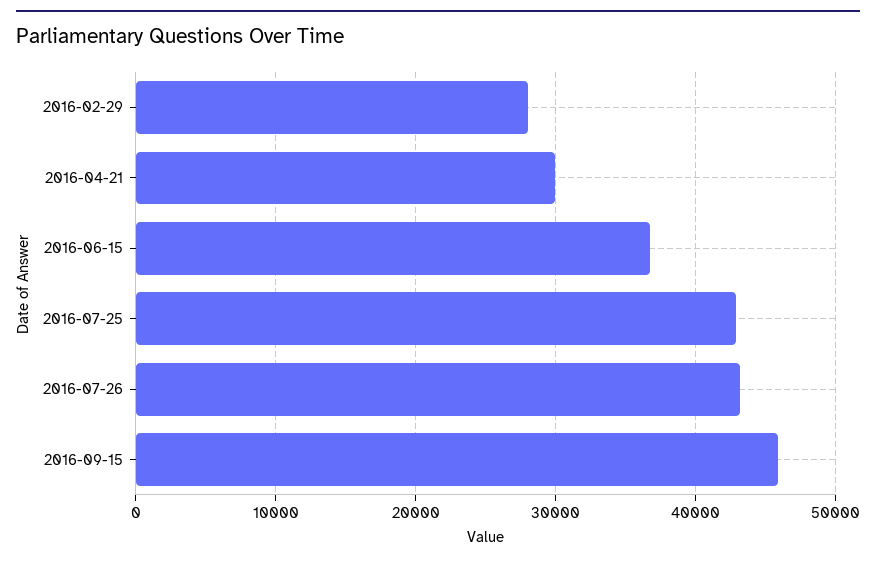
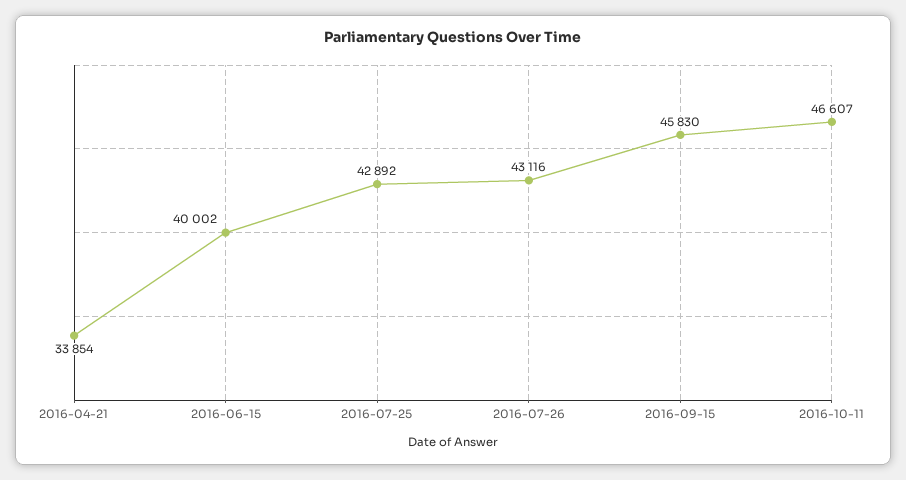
2016-02-29: 28000 -> none
2016-04-21: 30000 -> 33854
2016-06-15: 37000 -> 40002
2016-10-11: none -> 46607

